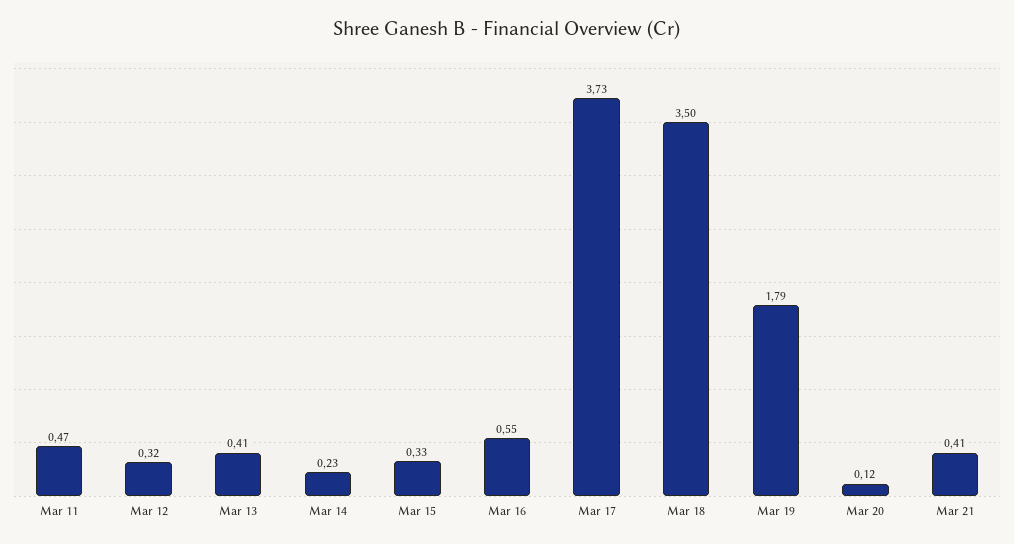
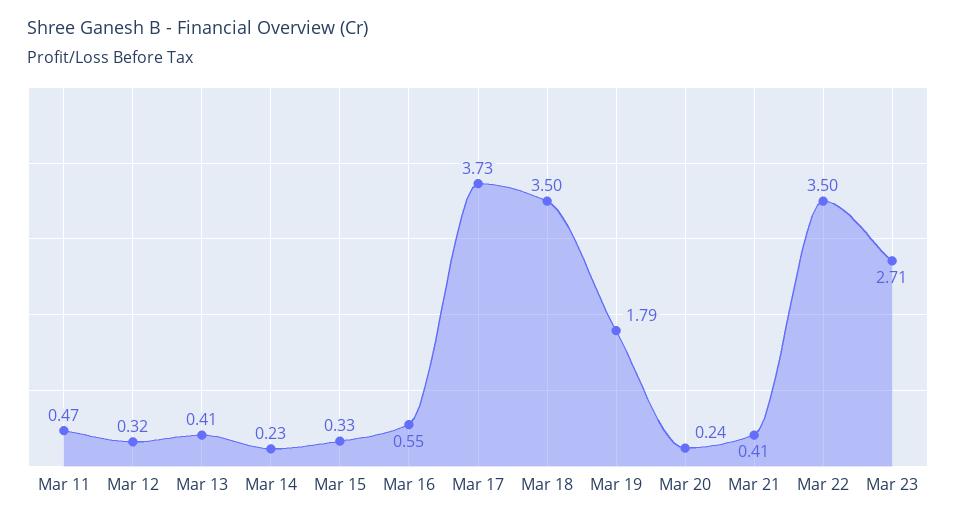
Mar 20: 0.12 -> 0.24
Mar 22: none -> 3.5
Mar 23: none -> 2.71

